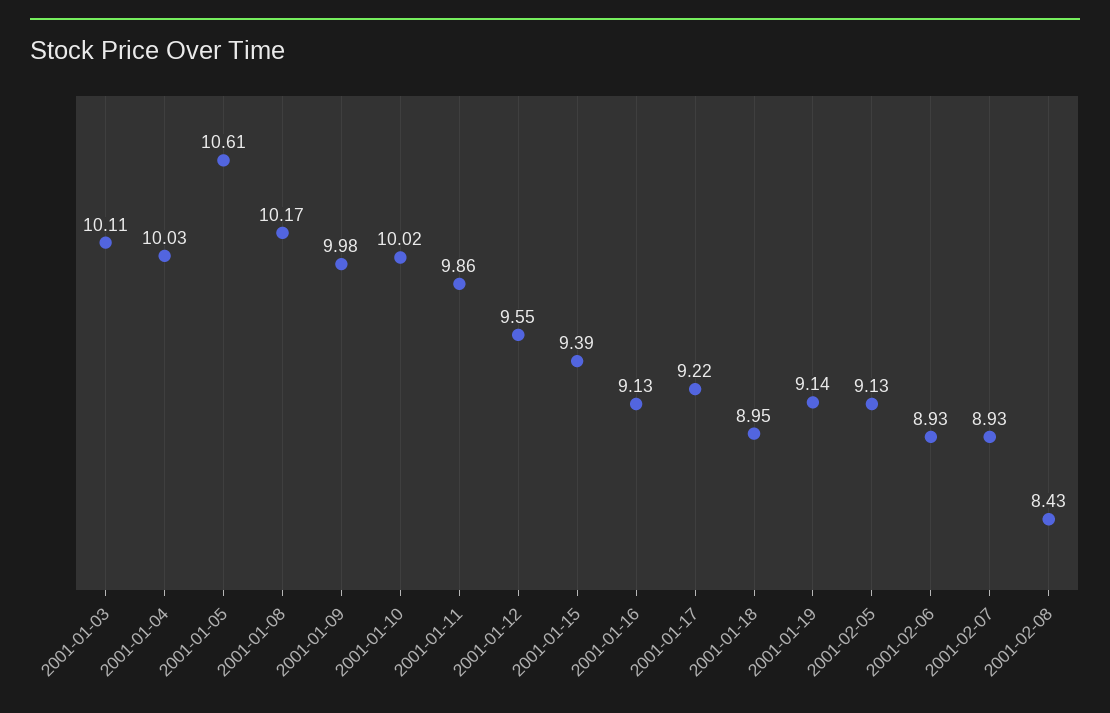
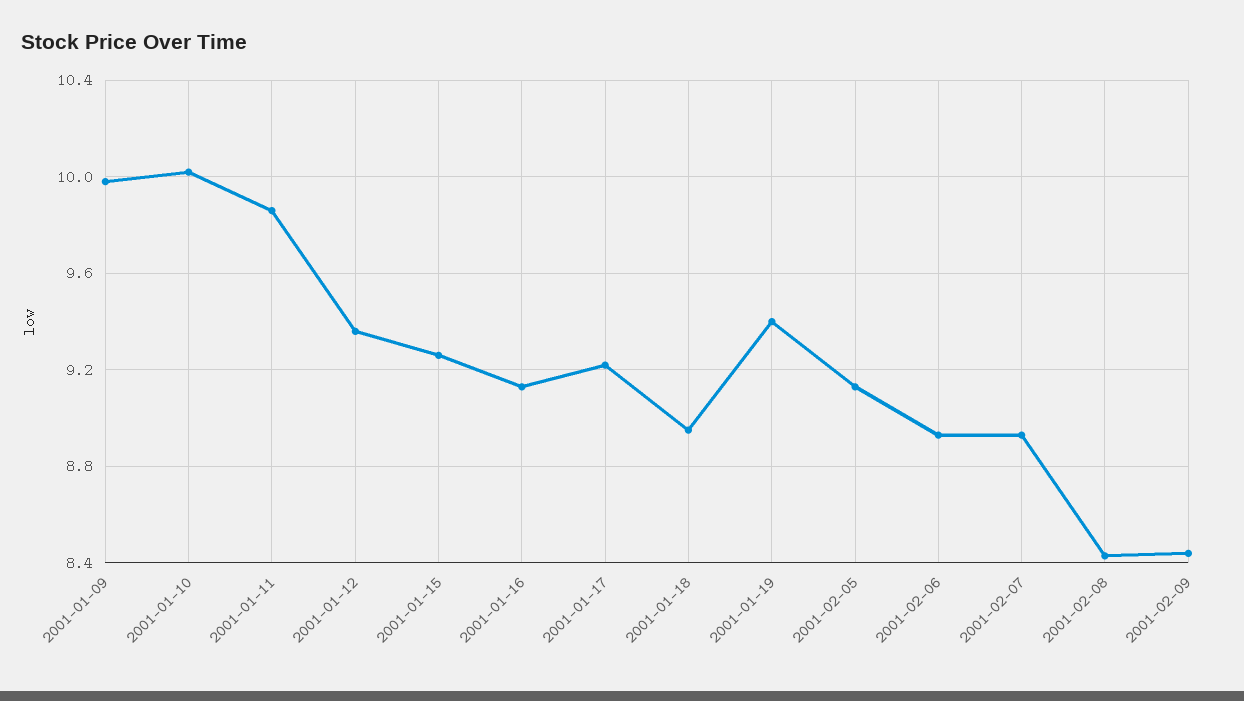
2001-01-03: 10.11 -> none
2001-01-04: 10.03 -> none
2001-01-05: 10.61 -> none
2001-01-08: 10.17 -> none
2001-01-12: 9.55 -> 9.35
2001-01-15: 9.39 -> 9.25
2001-01-19: 9.14 -> 9.4
2001-02-09: none -> 8.45

